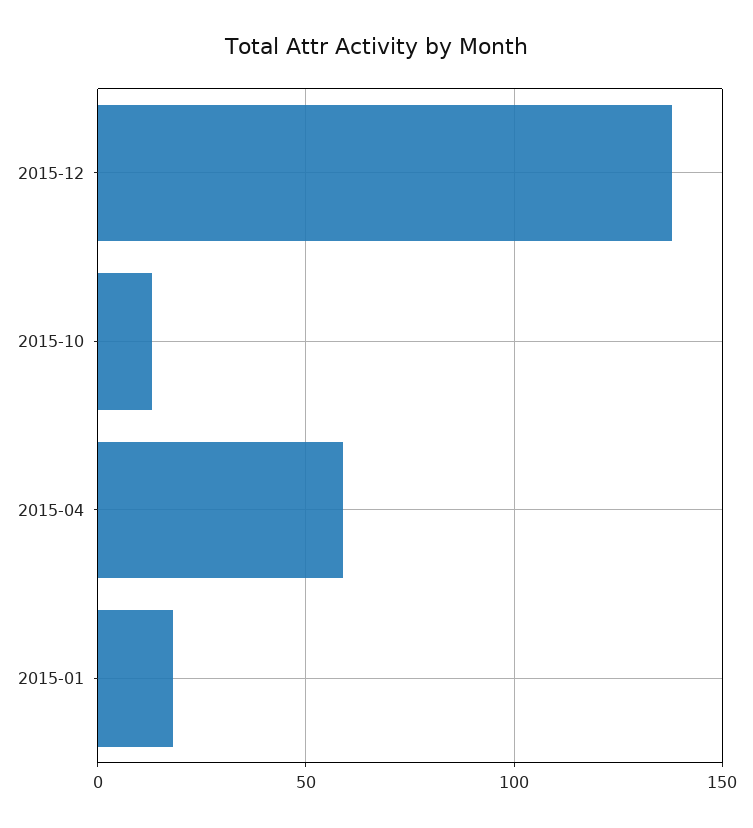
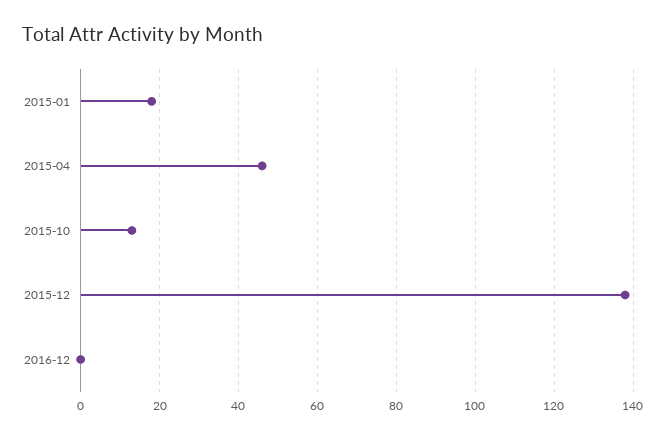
2015-04: 60 -> 45
2016-12: none -> 0

